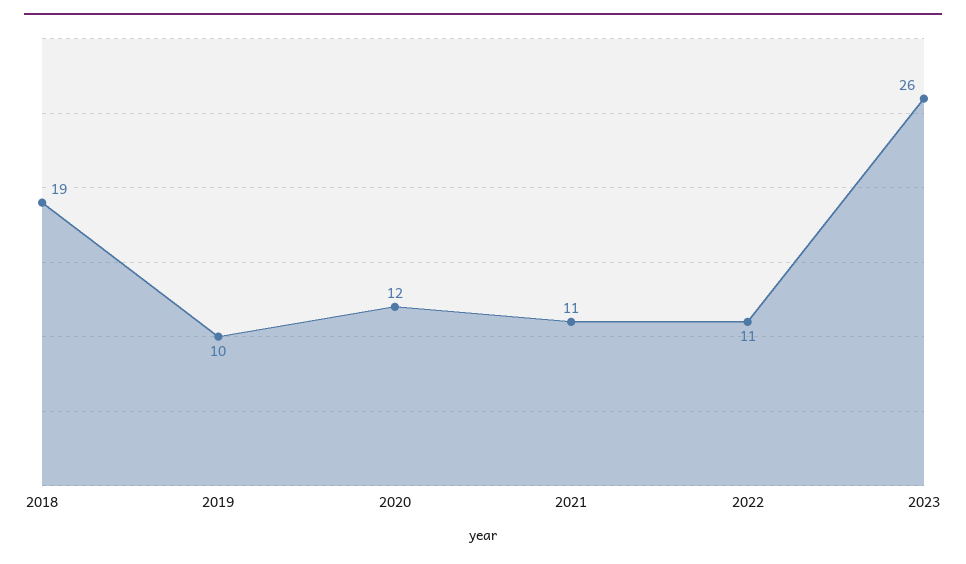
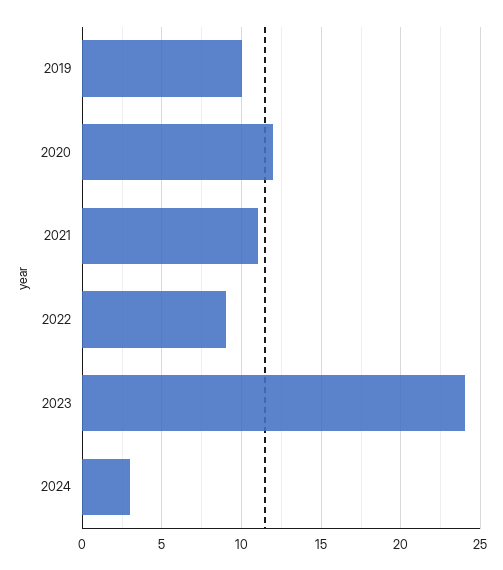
2018: 19 -> none
2022: 11 -> 9
2023: 26 -> 24
2024: none -> 3

